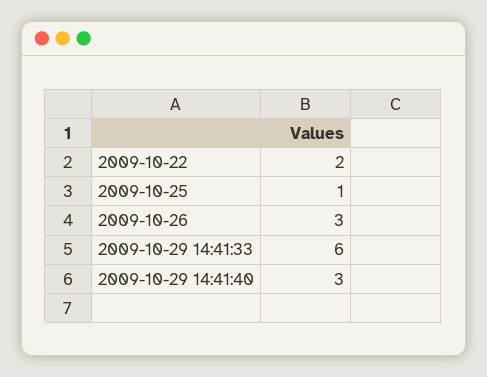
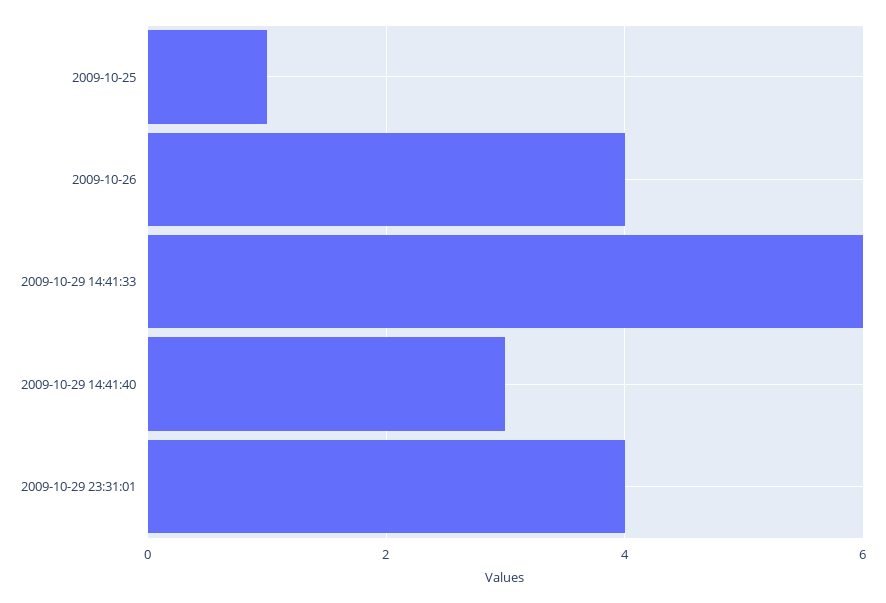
2009-10-22: 2 -> none
2009-10-26: 3 -> 4
2009-10-29 23:31:01: none -> 4

